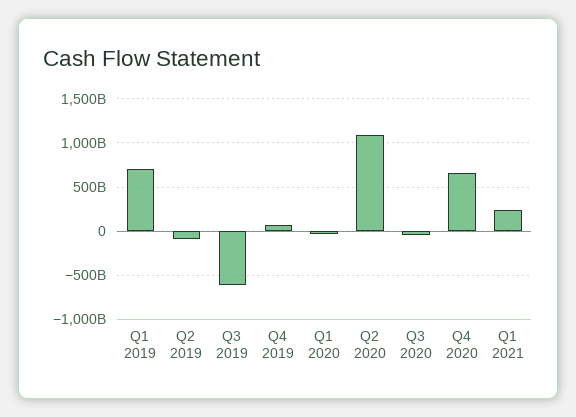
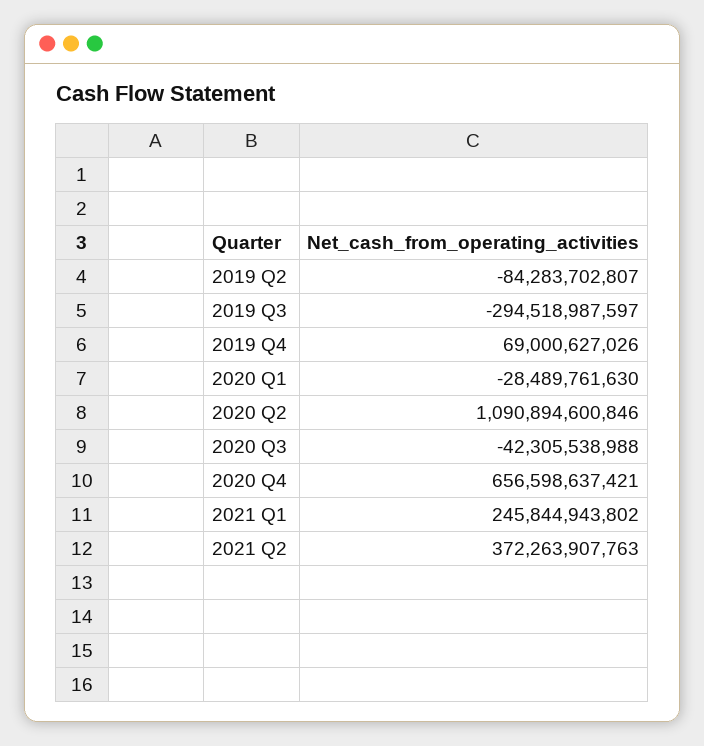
Q1 2019: 700000000000 -> none
Q3 2019: -600000000000 -> -294518987597
2021 Q2: none -> 372263907763

